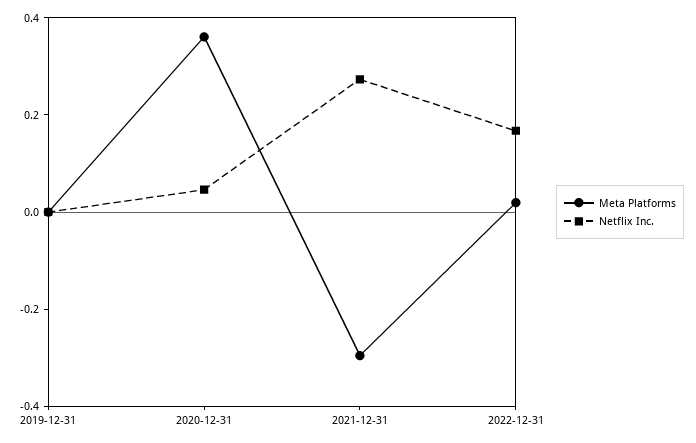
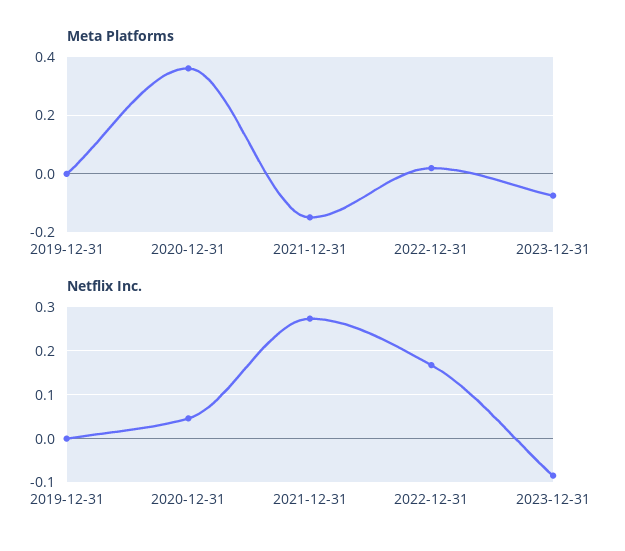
Meta Platforms, 2021-12-31: -0.3 -> -0.15
Meta Platforms, 2023-12-31: none -> -0.075
Netflix Inc., 2023-12-31: none -> -0.08

